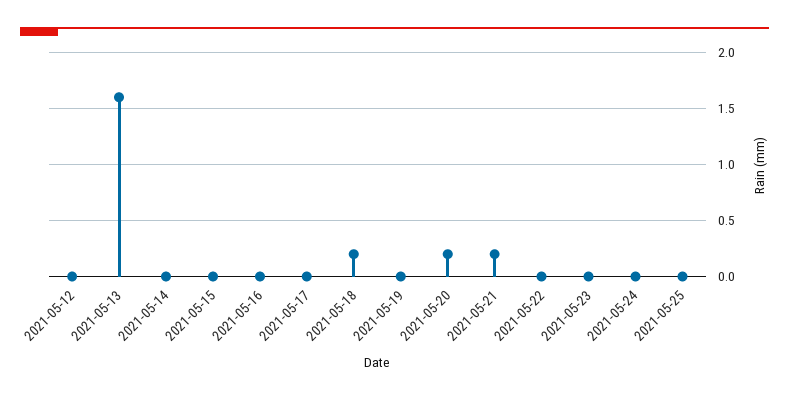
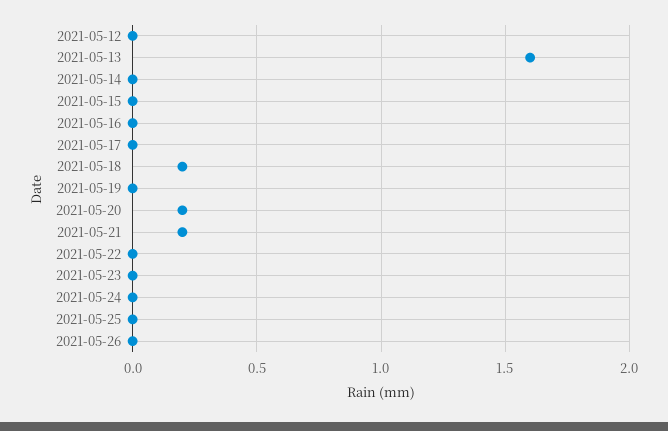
2021-05-26: none -> 0

